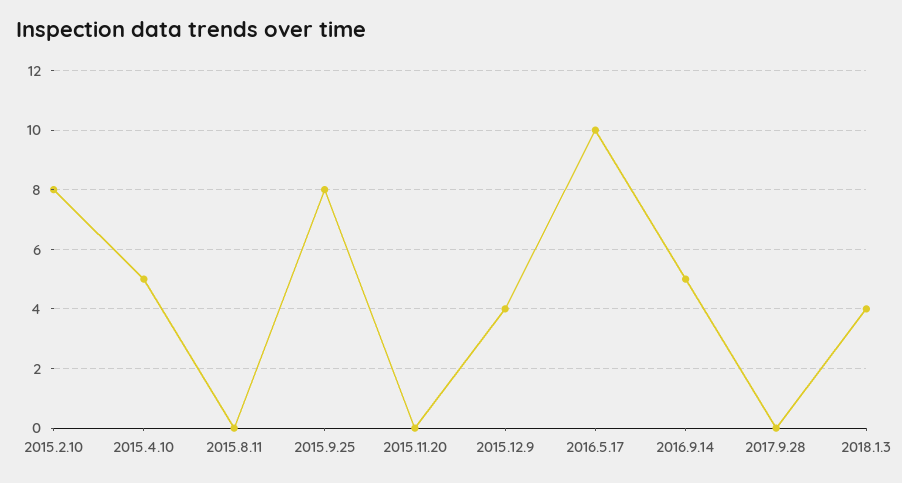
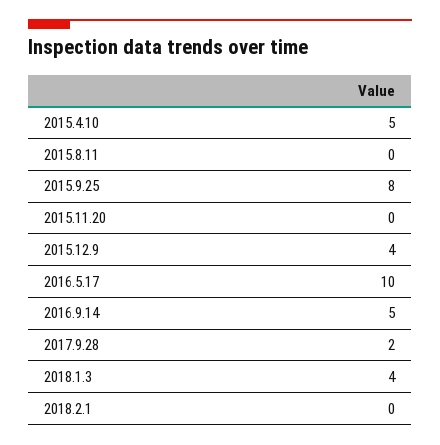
2015.2.10: 8 -> none
2017.9.28: 0 -> 2
2018.2.1: none -> 0

